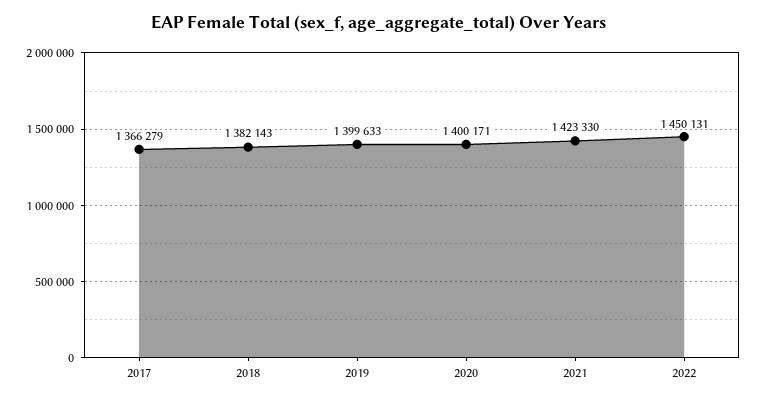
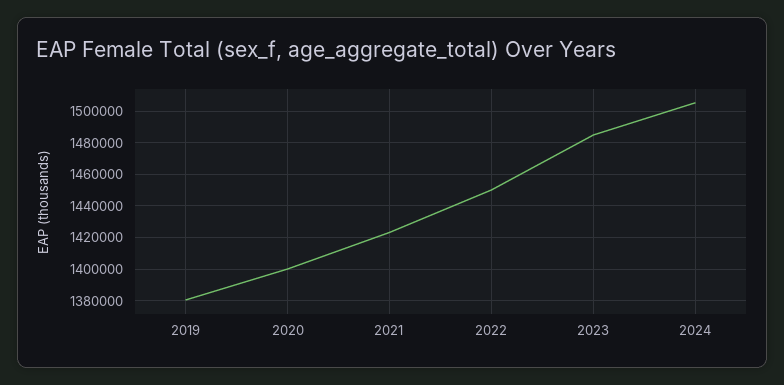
2017: 1366279 -> none
2018: 1382143 -> none
2019: 1399633 -> 1380000
2023: none -> 1485000
2024: none -> 1505000

